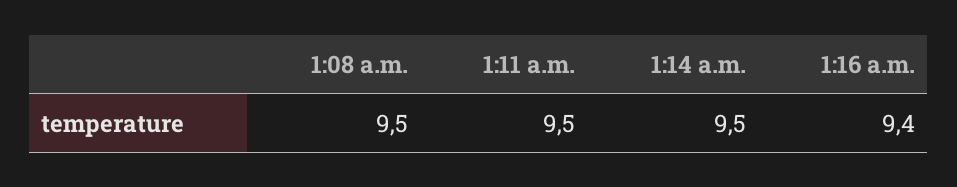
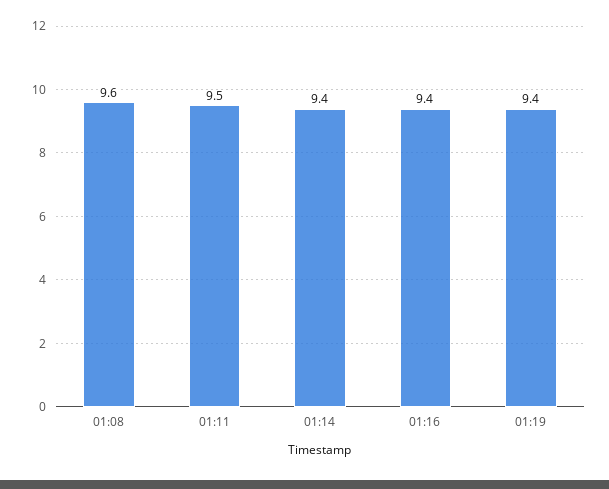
1:08 a.m.: 9.5 -> 9.6
1:14 a.m.: 9.5 -> 9.4
01:19: none -> 9.4

